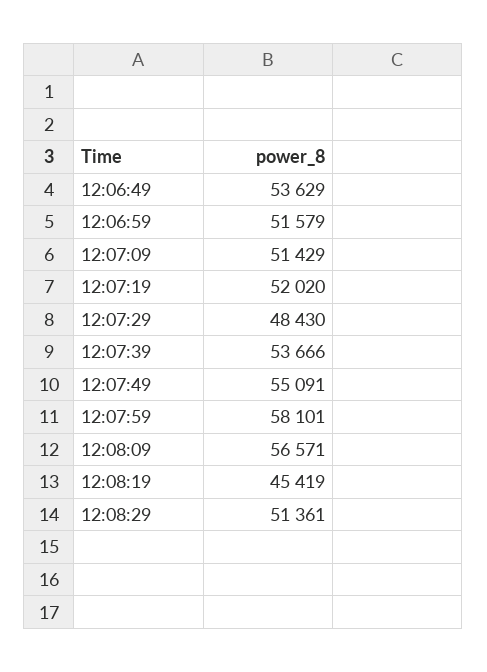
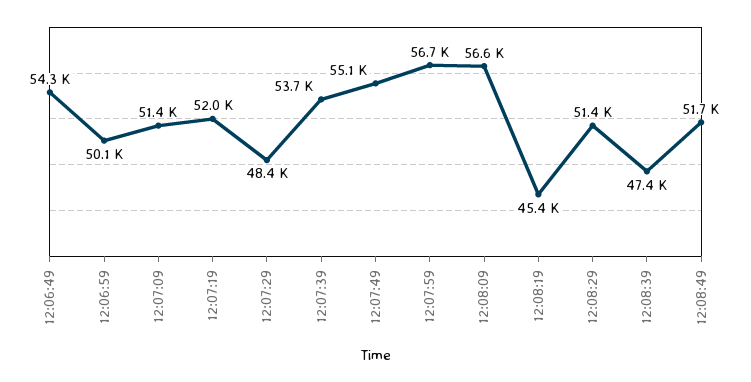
12:06:49: 53629 -> 54300
12:06:59: 51579 -> 50100
12:07:59: 58101 -> 56700
12:08:39: none -> 47400
12:08:49: none -> 51700

